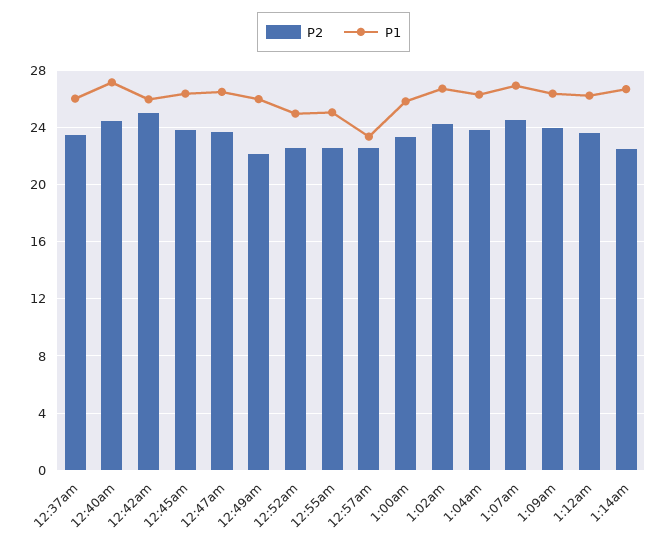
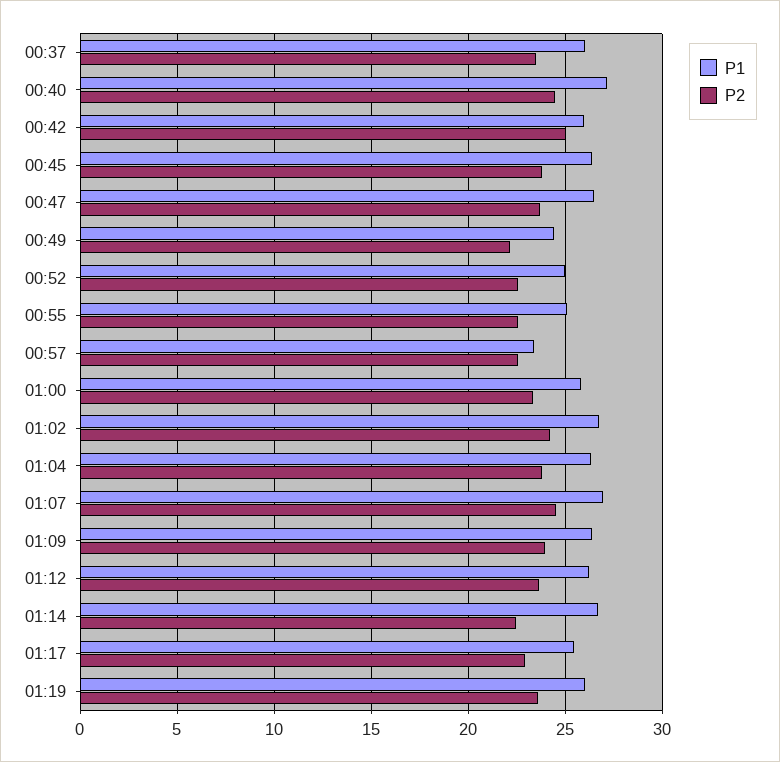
P1, 12:49am: 26 -> 24.5
P1, 01:17: none -> 25.5
P2, 01:17: none -> 23
P1, 01:19: none -> 26
P2, 01:19: none -> 23.5

